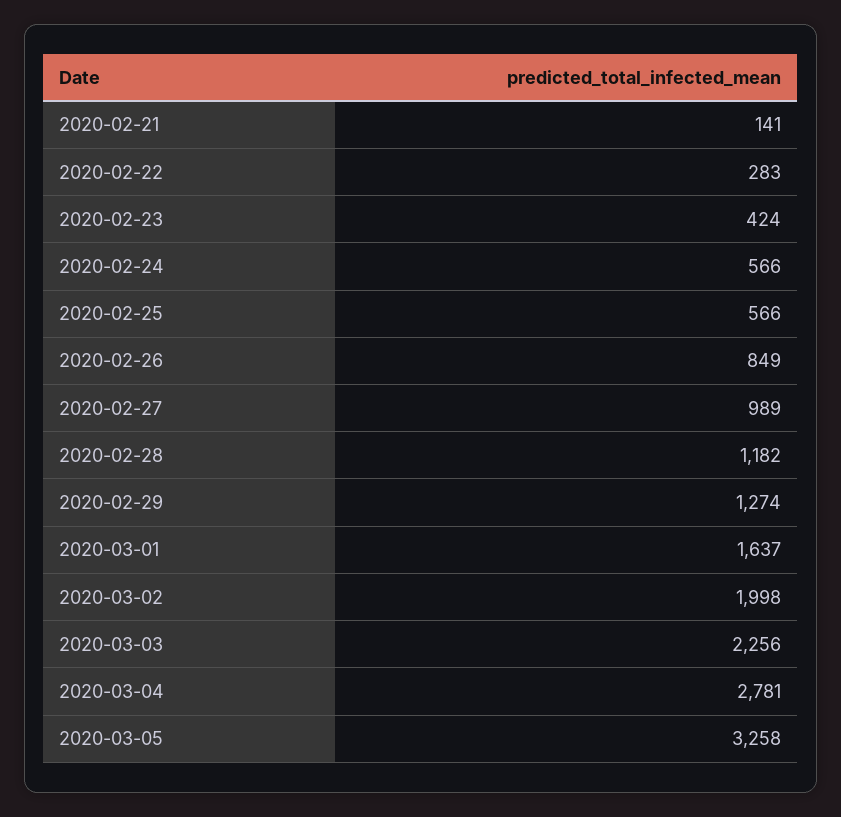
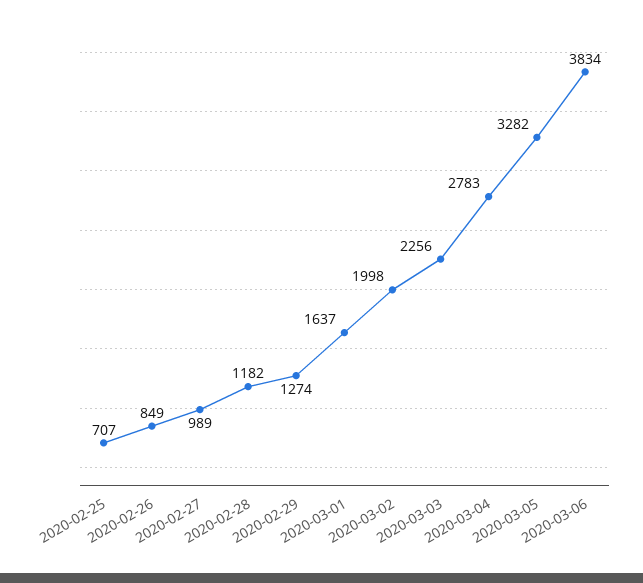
2020-02-21: 141 -> none
2020-02-22: 283 -> none
2020-02-23: 424 -> none
2020-02-24: 566 -> none
2020-02-25: 566 -> 707
2020-03-04: 2781 -> 2783
2020-03-05: 3258 -> 3282
2020-03-06: none -> 3834

